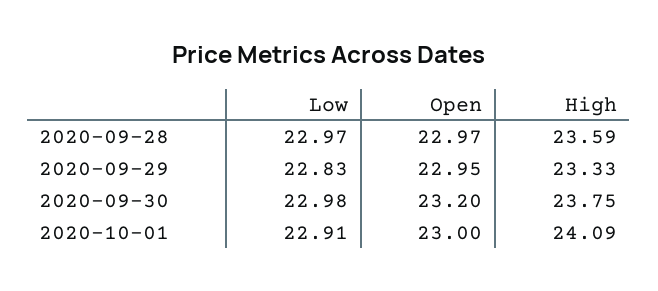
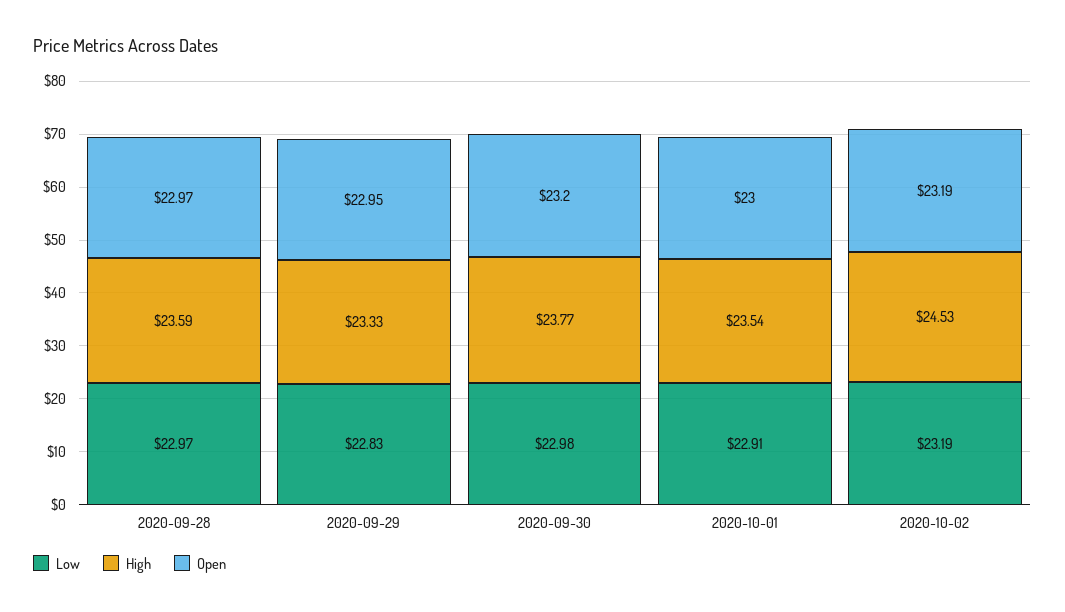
High, 2020-09-30: 23.75 -> 23.77
High, 2020-10-01: 24.09 -> 23.54
Low, 2020-10-02: none -> 23.19
High, 2020-10-02: none -> 24.53
Open, 2020-10-02: none -> 23.19

